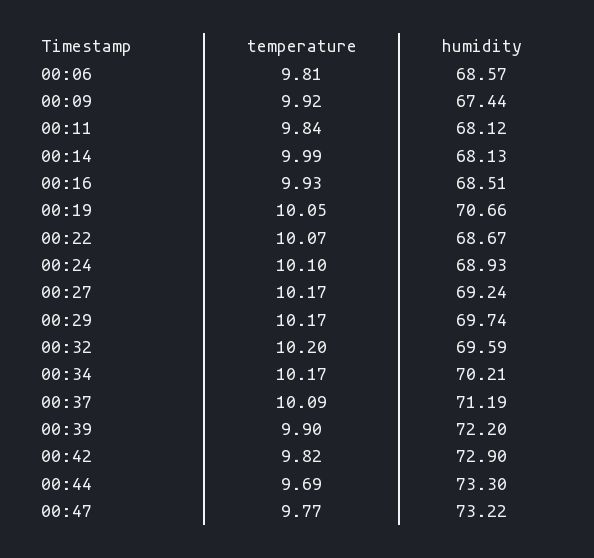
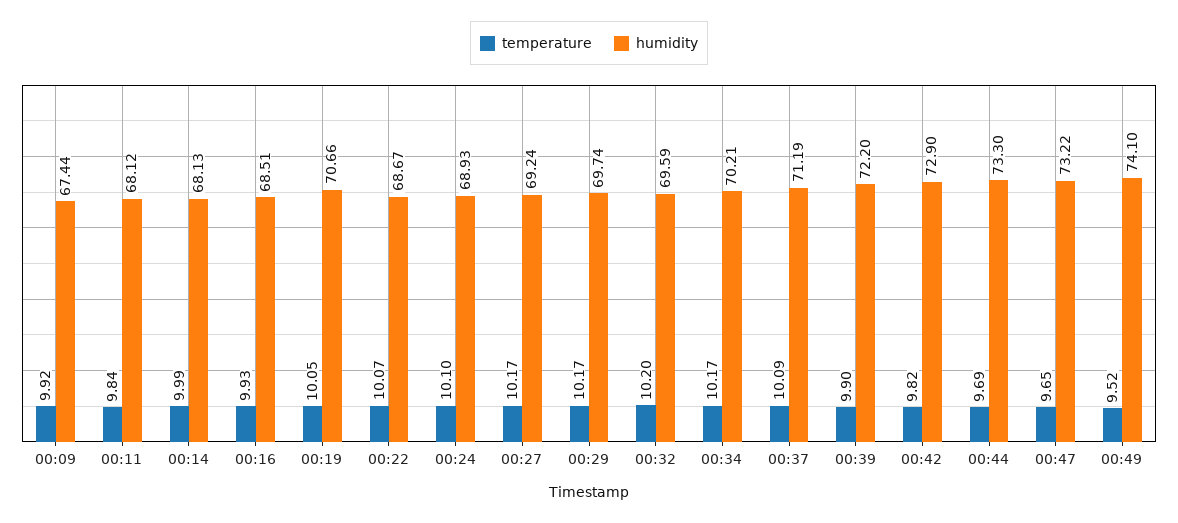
temperature, 00:06: 9.81 -> none
humidity, 00:06: 68.57 -> none
temperature, 00:47: 9.77 -> 9.65
temperature, 00:49: none -> 9.52
humidity, 00:49: none -> 74.1

